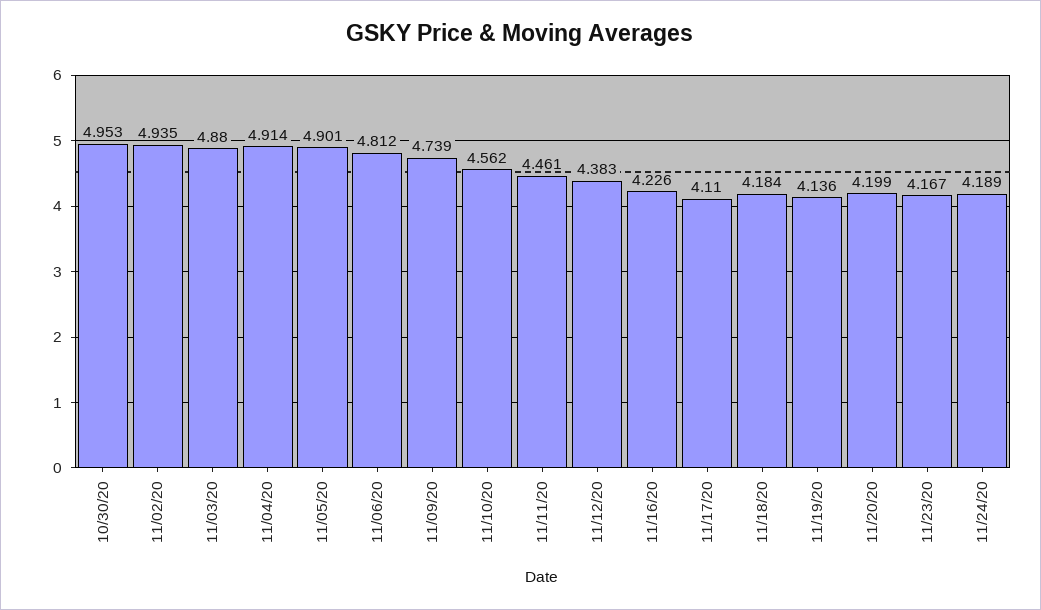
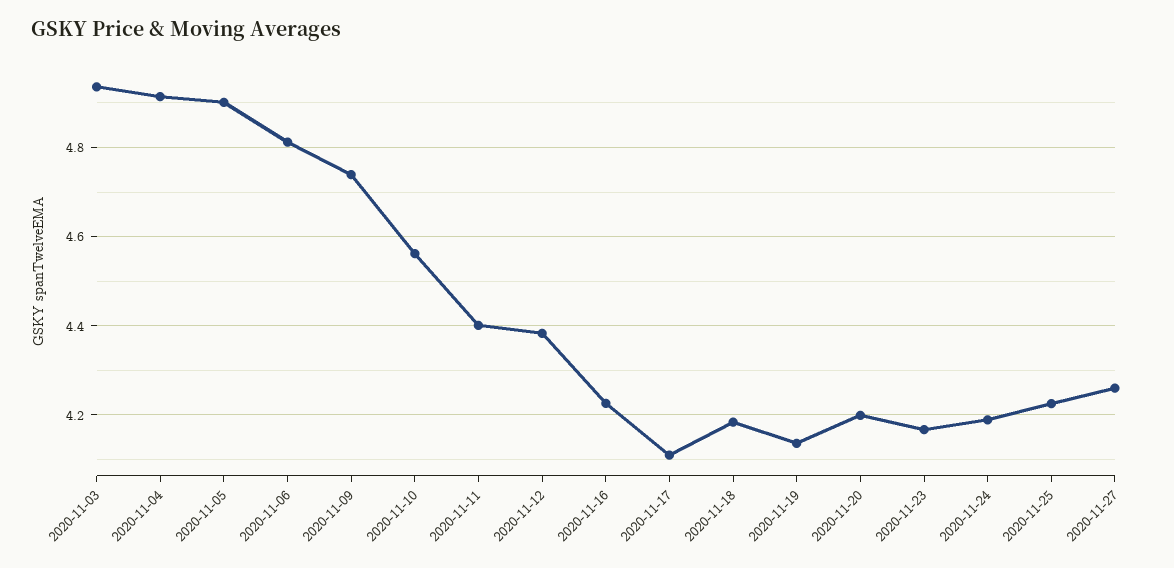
10/30/20: 4.953 -> none
11/02/20: 4.935 -> none
11/03/20: 4.88 -> 4.94
11/11/20: 4.461 -> 4.4
2020-11-25: none -> 4.22
2020-11-27: none -> 4.26

